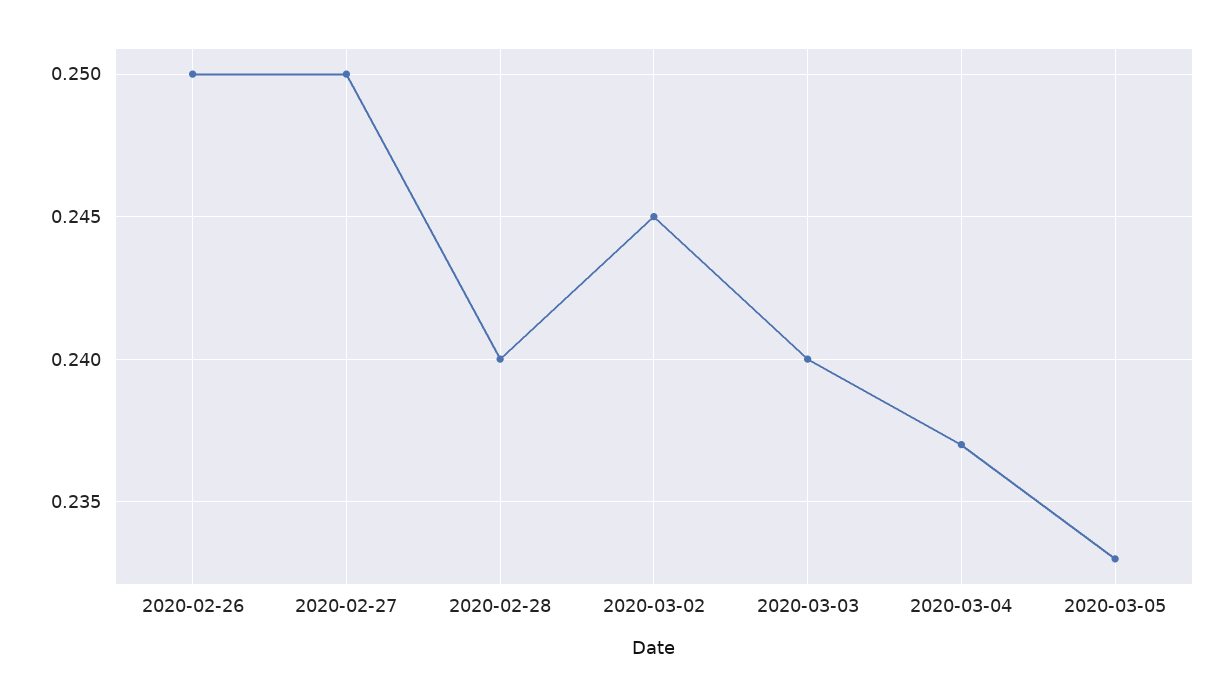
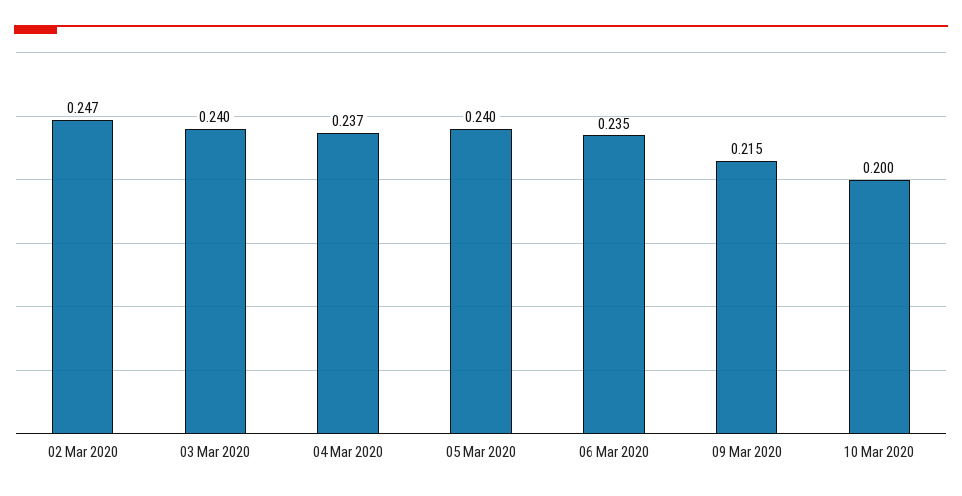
2020-02-26: 0.25 -> none
2020-02-27: 0.25 -> none
2020-02-28: 0.24 -> none
2020-03-02: 0.245 -> 0.247
2020-03-05: 0.233 -> 0.24
06 Mar 2020: none -> 0.235
09 Mar 2020: none -> 0.215
10 Mar 2020: none -> 0.2

